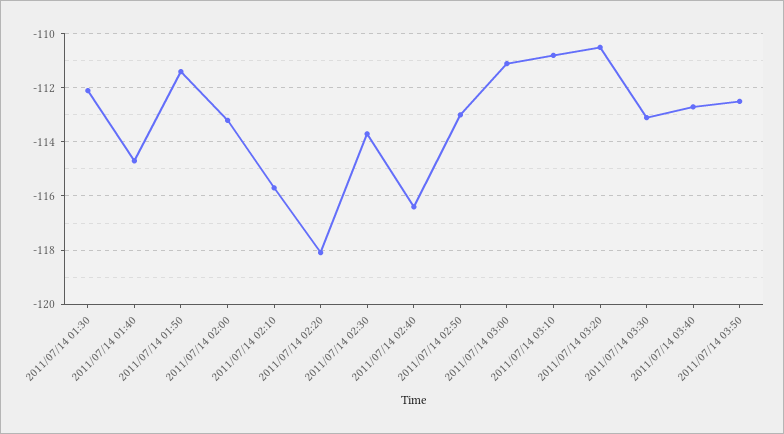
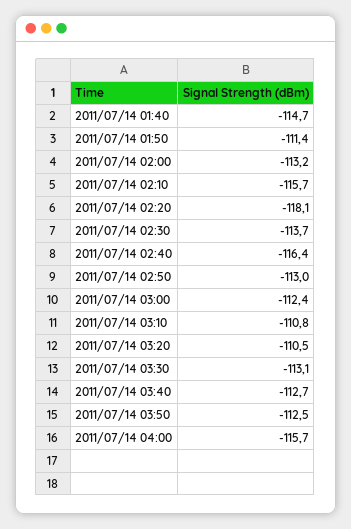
2011/07/14 01:30: -112 -> none
2011/07/14 03:00: -111 -> -112.4
2011/07/14 04:00: none -> -115.7

